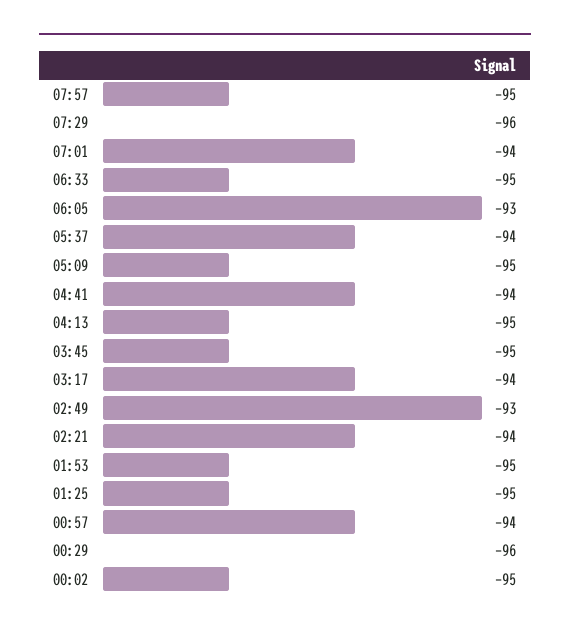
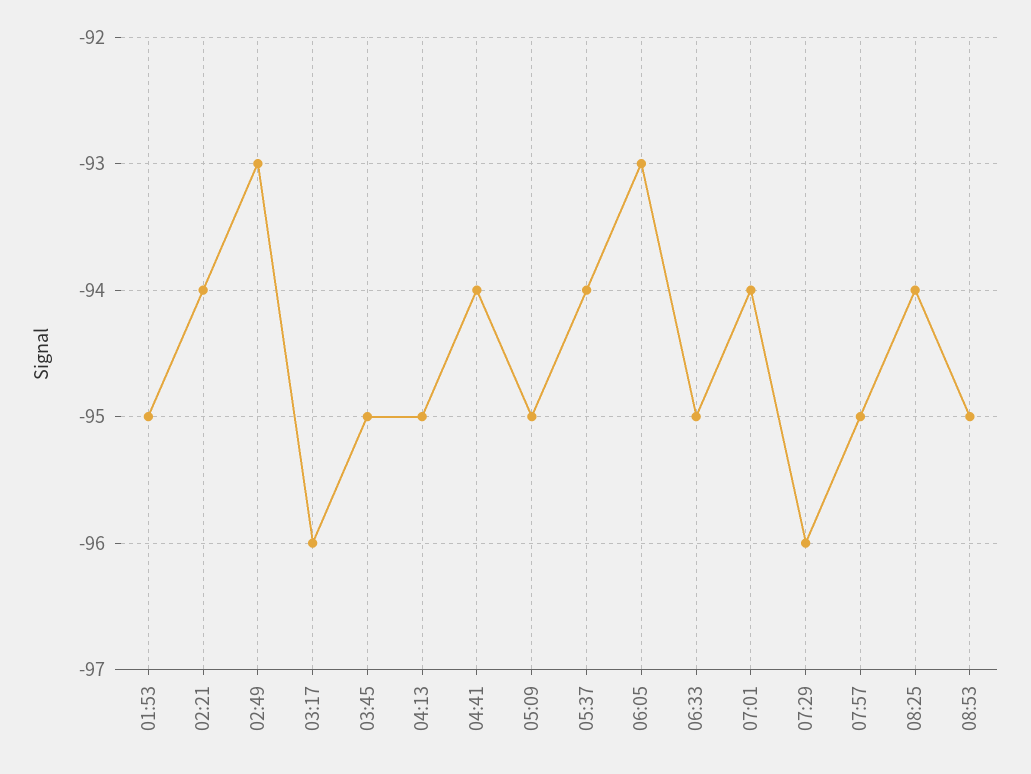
03:17: -94 -> -96
01:25: -95 -> none
00:57: -94 -> none
00:29: -96 -> none
00:02: -95 -> none
08:25: none -> -94
08:53: none -> -95

